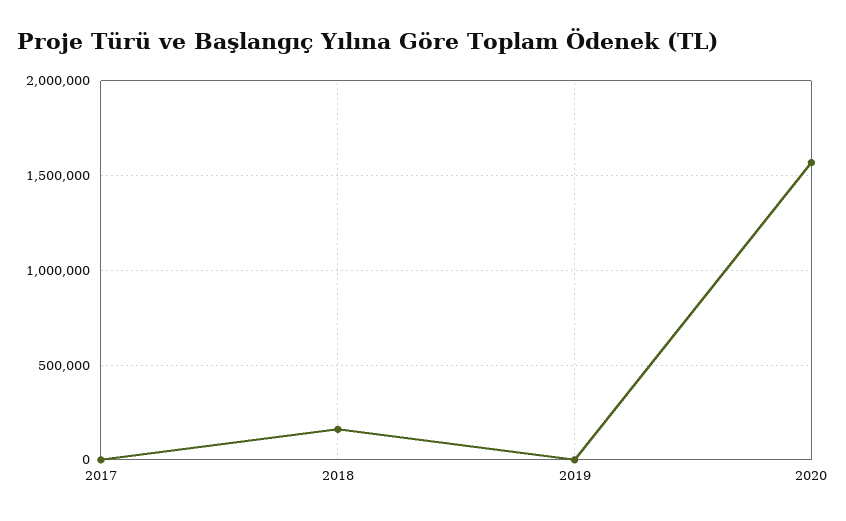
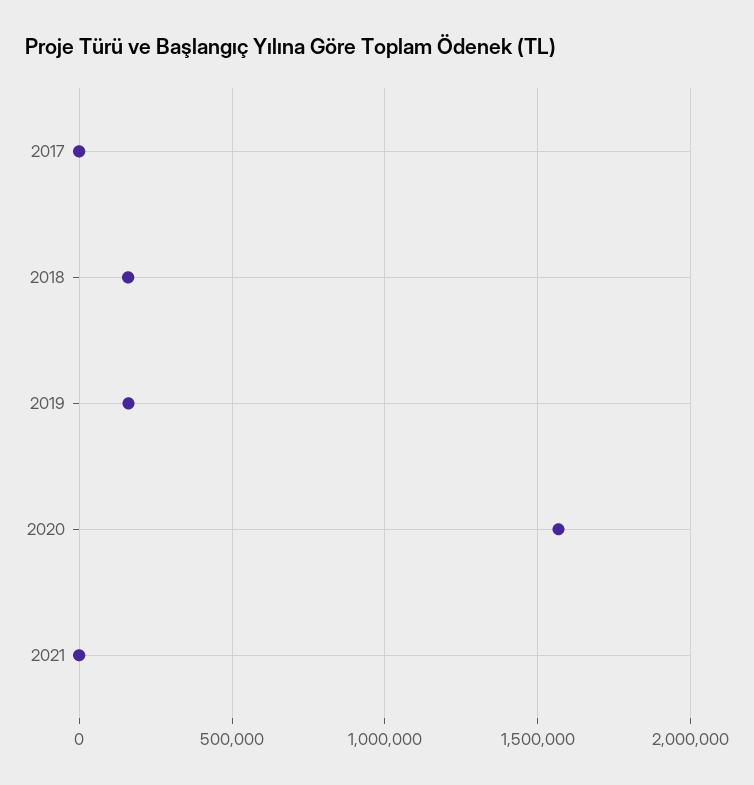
2019: 0 -> 150000
2021: none -> 0

